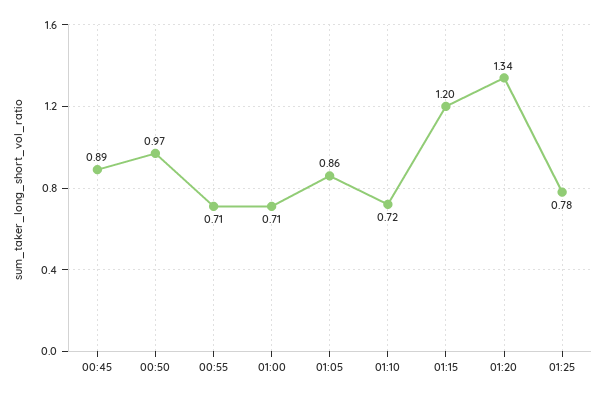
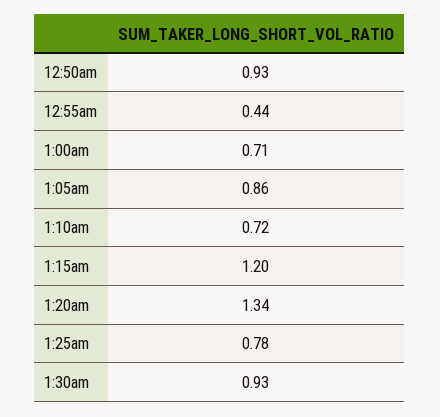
00:45: 0.89 -> none
00:50: 0.97 -> 0.93
00:55: 0.71 -> 0.44
1:30am: none -> 0.93

